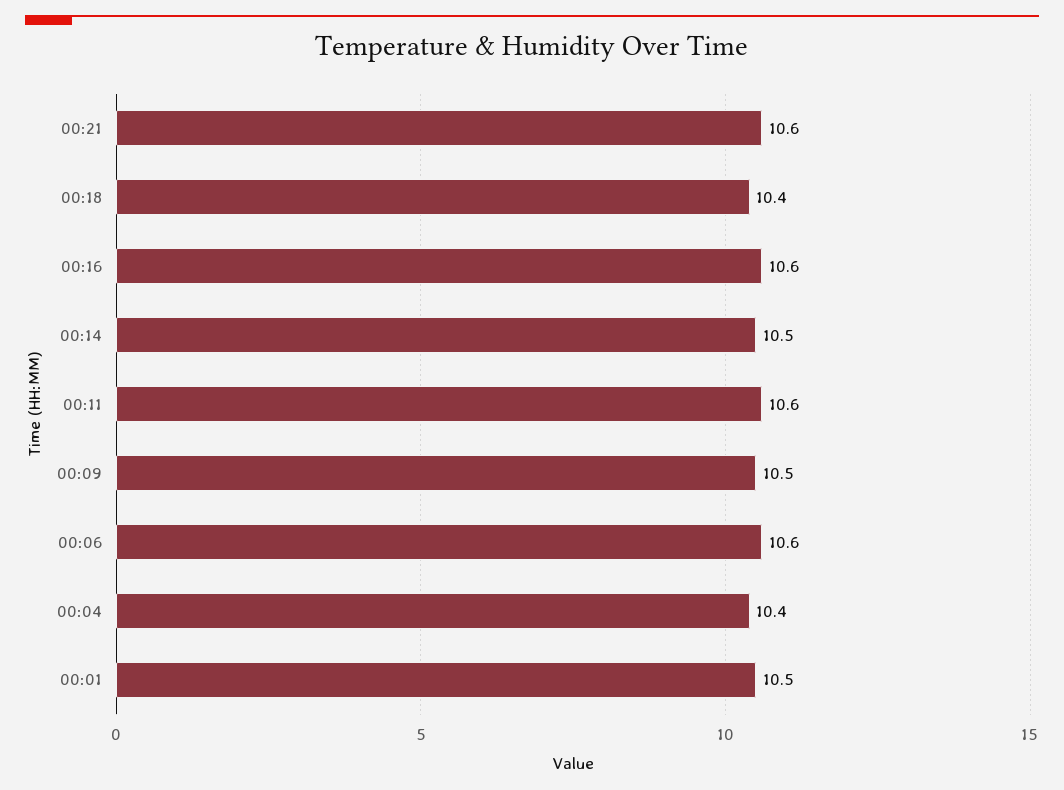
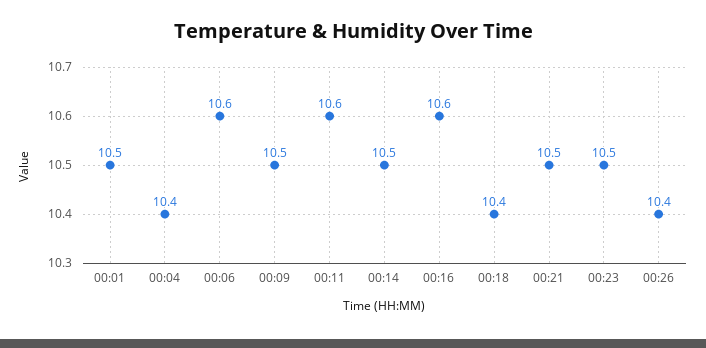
00:21: 10.6 -> 10.5
00:23: none -> 10.5
00:26: none -> 10.4

